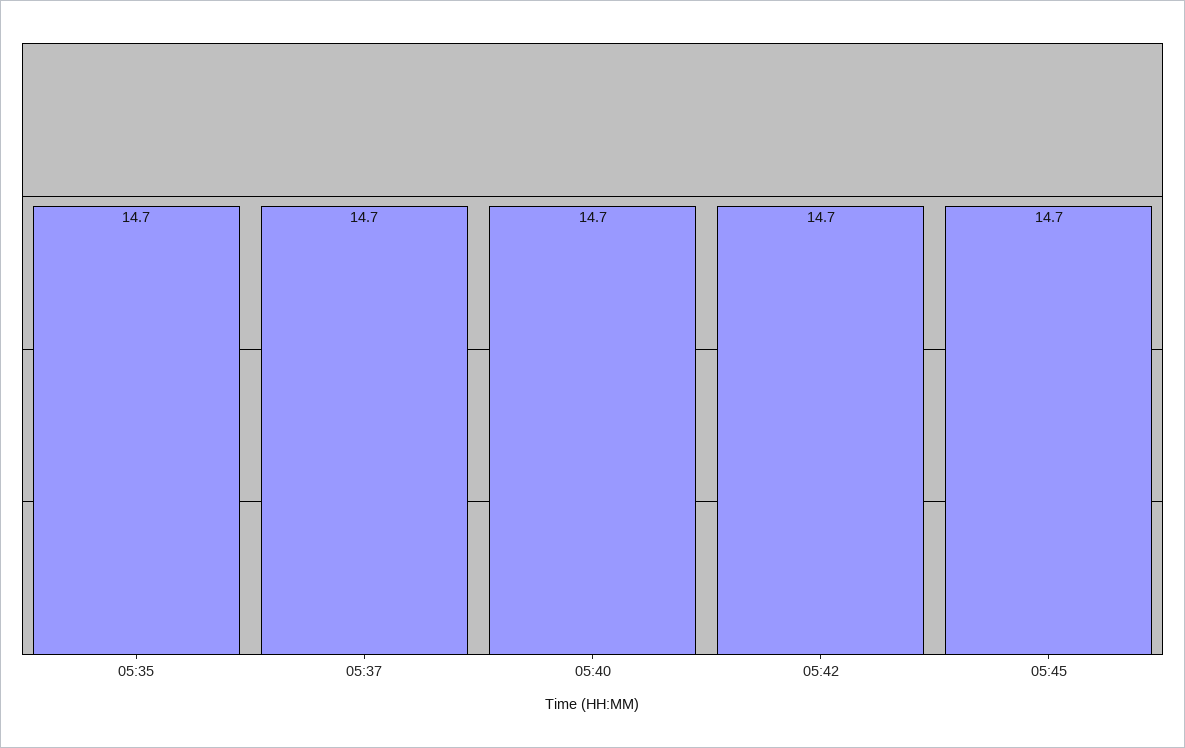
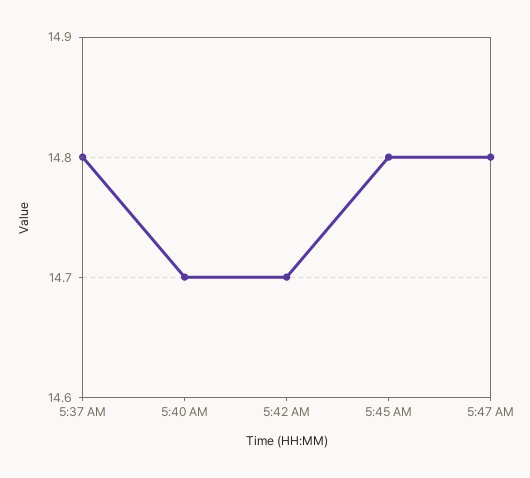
05:35: 14.7 -> none
05:37: 14.7 -> 14.8
05:45: 14.7 -> 14.8
5:47 AM: none -> 14.8

